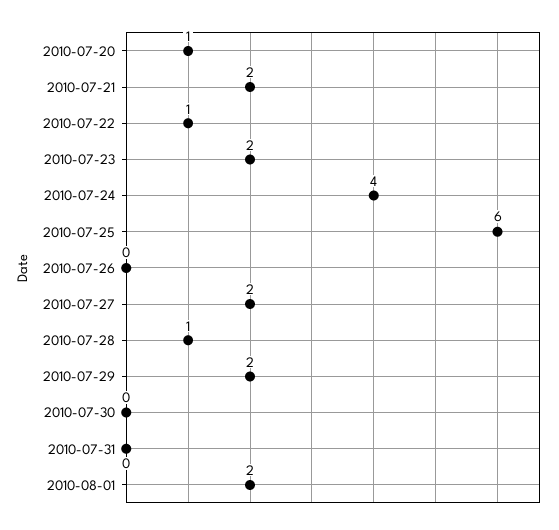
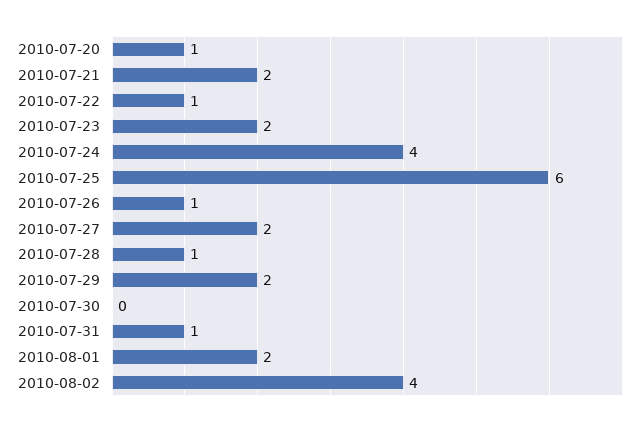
2010-07-26: 0 -> 1
2010-07-31: 0 -> 1
2010-08-02: none -> 4

